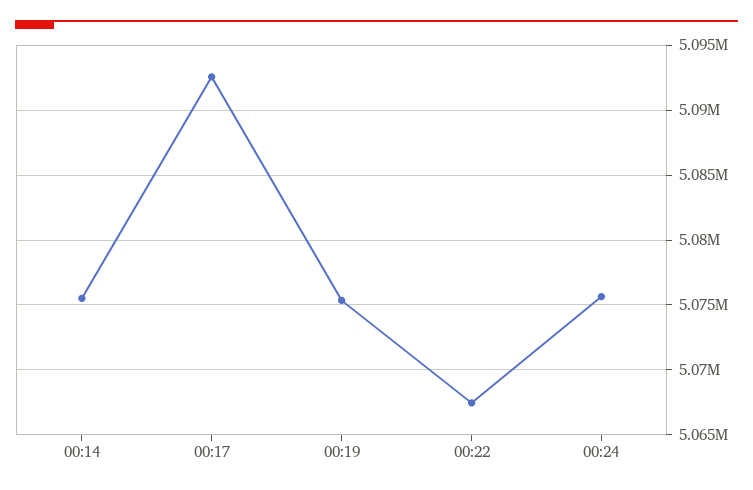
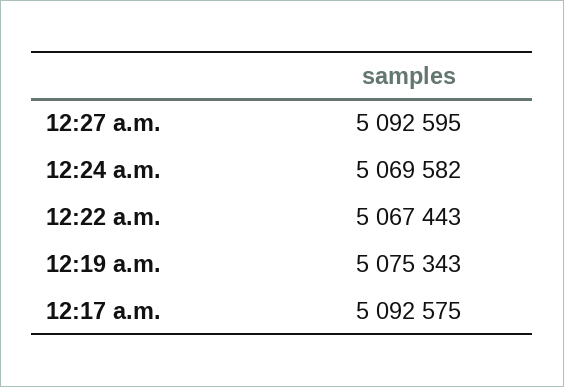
00:14: 5075500 -> none
00:24: 5075500 -> 5069582
12:27 a.m.: none -> 5092595

